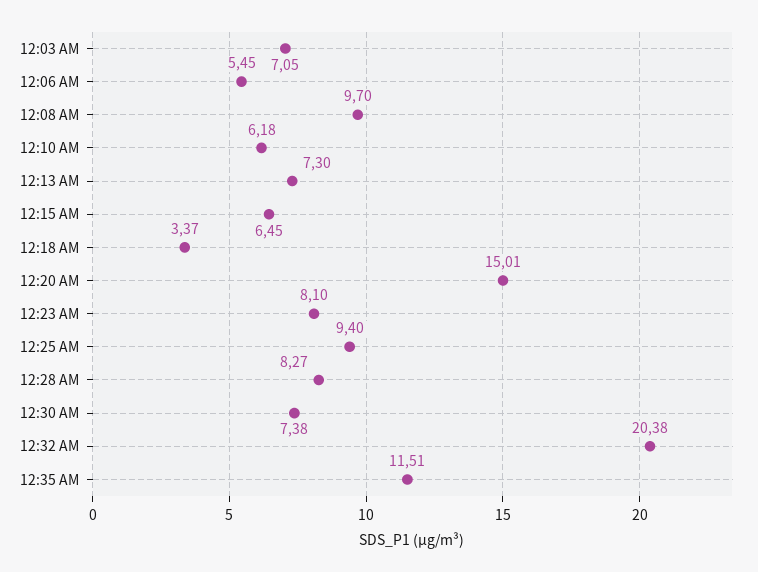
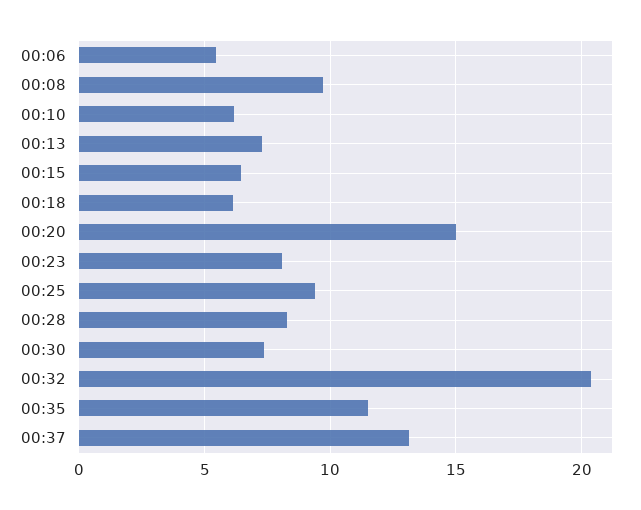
12:03 AM: 7.05 -> none
12:18 AM: 3.37 -> 6
00:37: none -> 13

